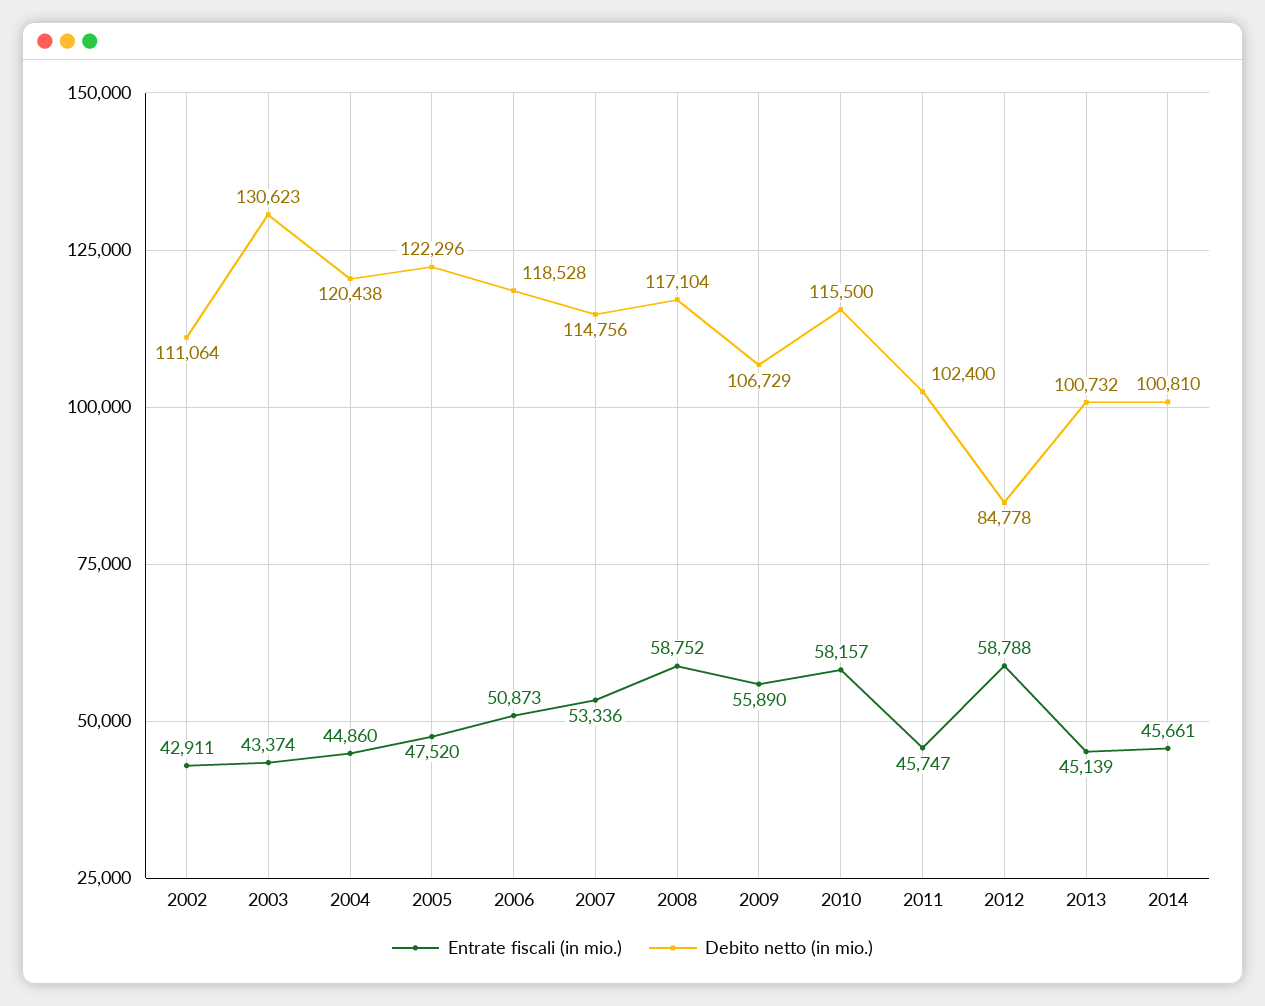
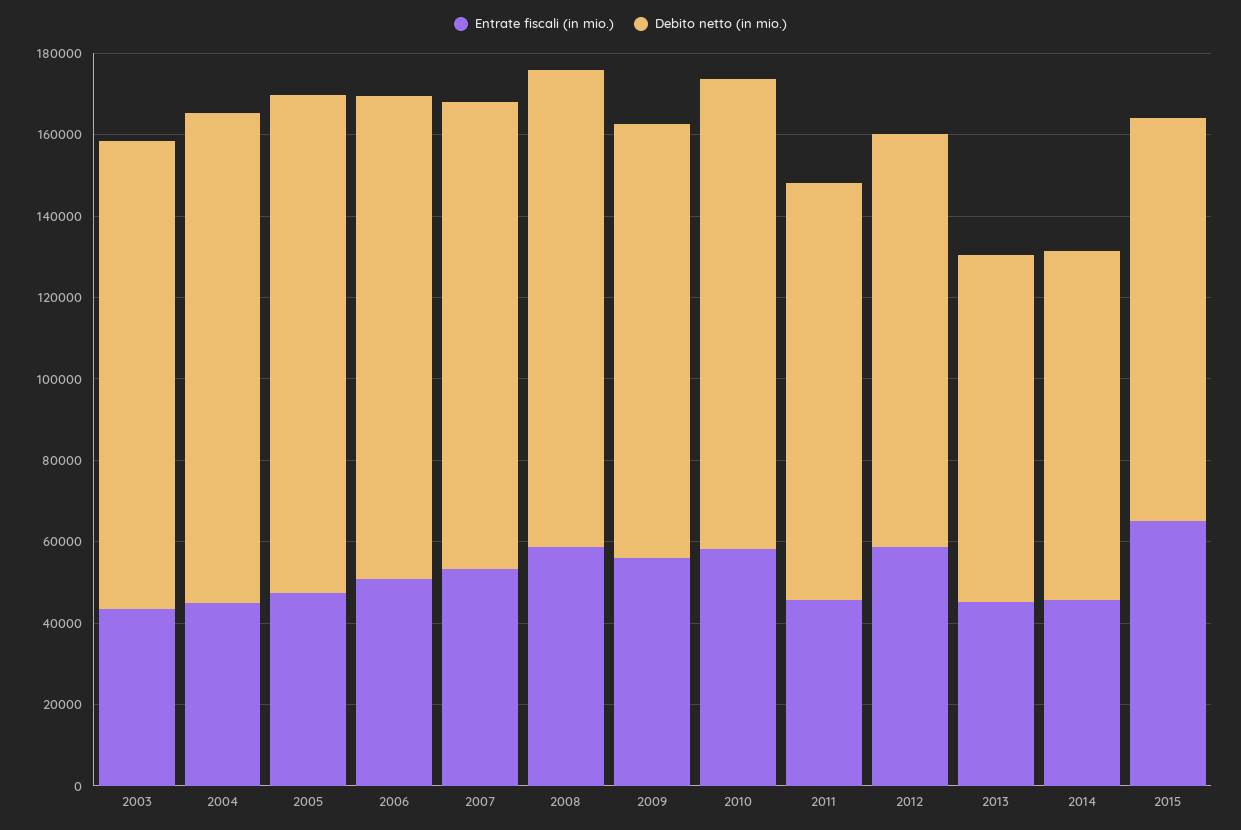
Entrate fiscali (in mio.), 2002: 42911 -> none
Debito netto (in mio.), 2002: 111064 -> none
Debito netto (in mio.), 2003: 130623 -> 115000
Debito netto (in mio.), 2012: 84778 -> 100000
Debito netto (in mio.), 2013: 100732 -> 85000
Debito netto (in mio.), 2014: 100810 -> 85000
Entrate fiscali (in mio.), 2015: none -> 65000
Debito netto (in mio.), 2015: none -> 100000

